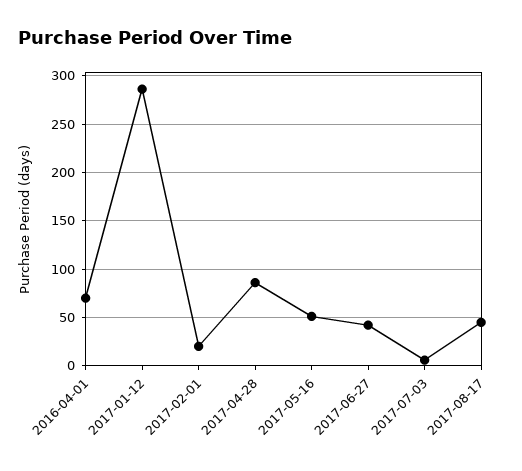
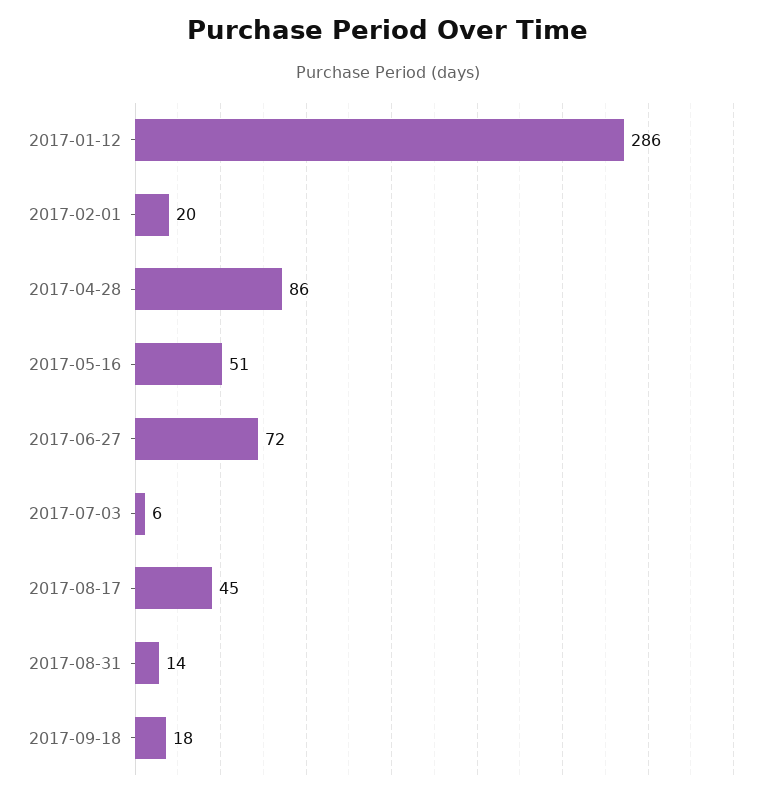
2016-04-01: 70 -> none
2017-06-27: 40 -> 72
2017-08-31: none -> 14
2017-09-18: none -> 18

